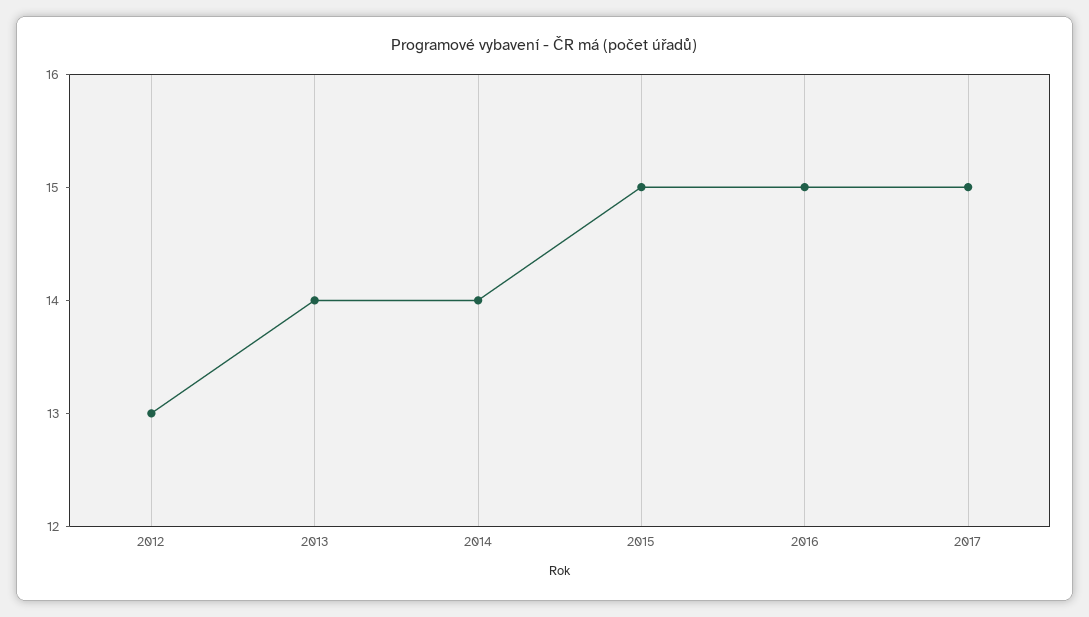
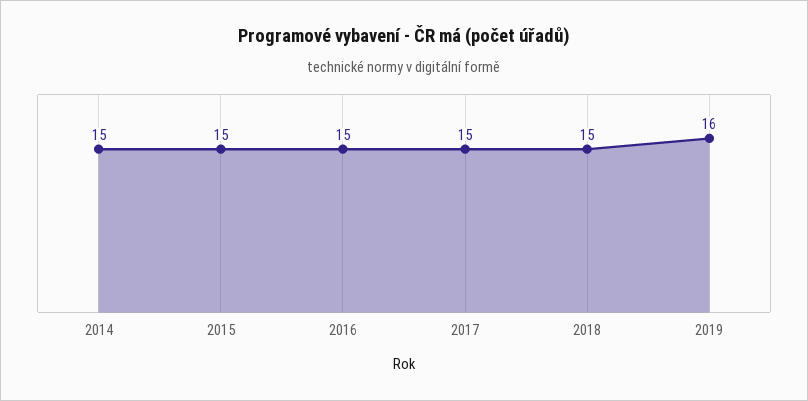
2012: 13 -> none
2013: 14 -> none
2014: 14 -> 15
2018: none -> 15
2019: none -> 16

